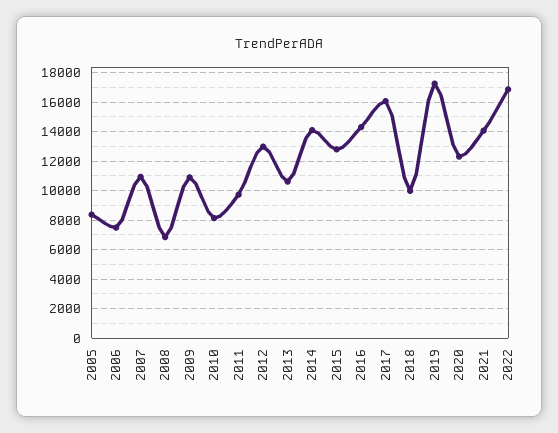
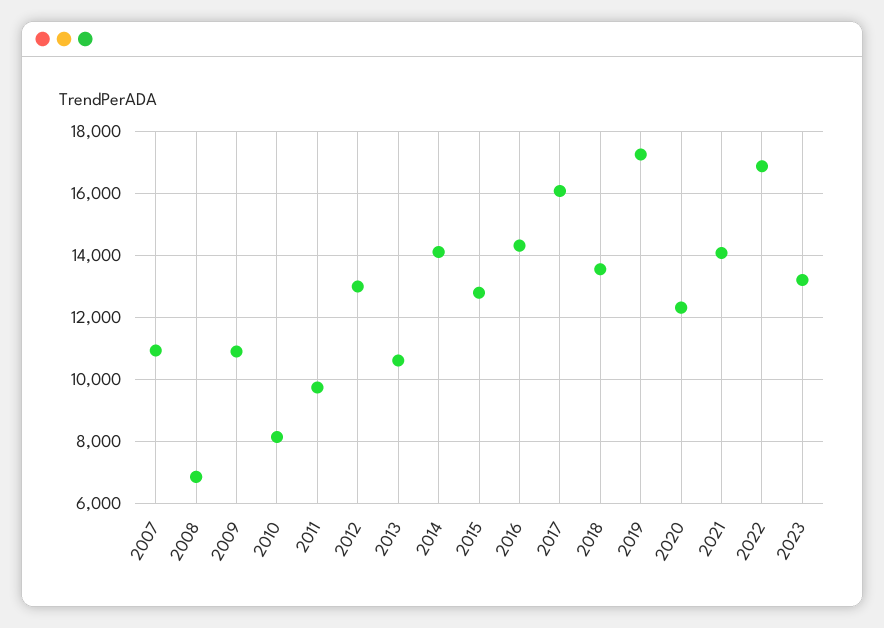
2005: 8500 -> none
2006: 7500 -> none
2018: 10000 -> 13600
2023: none -> 13200

